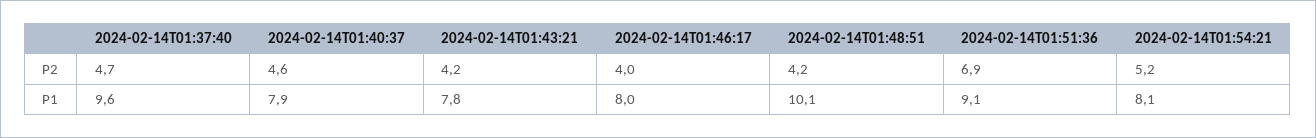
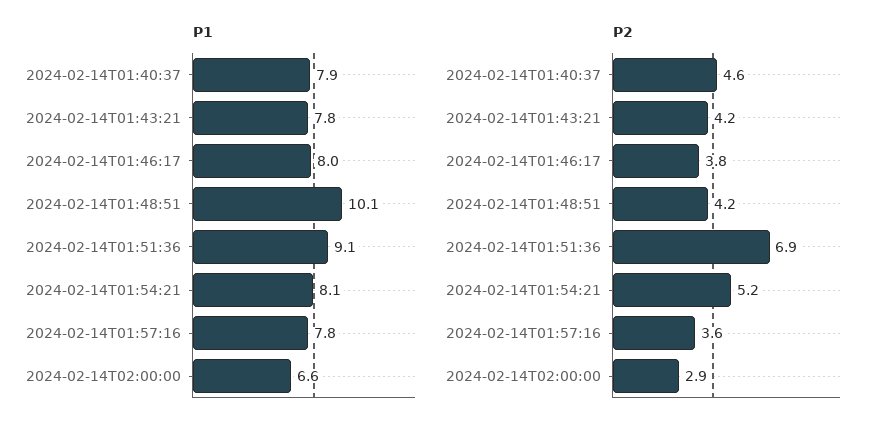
P2, 2024-02-14T01:37:40: 4.7 -> none
P2, 2024-02-14T01:46:17: 4 -> 3.8
P1, 2024-02-14T01:37:40: 9.6 -> none
P1, 2024-02-14T01:57:16: none -> 7.8
P1, 2024-02-14T02:00:00: none -> 6.6
P2, 2024-02-14T01:57:16: none -> 3.6
P2, 2024-02-14T02:00:00: none -> 2.9

